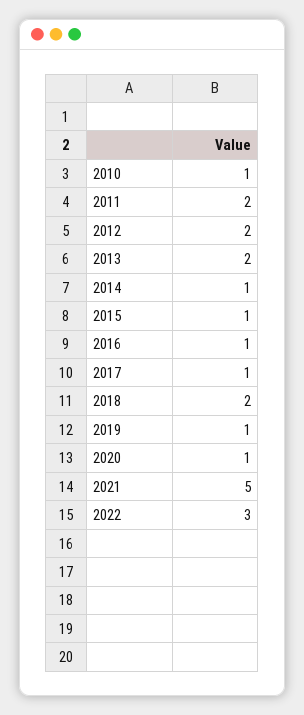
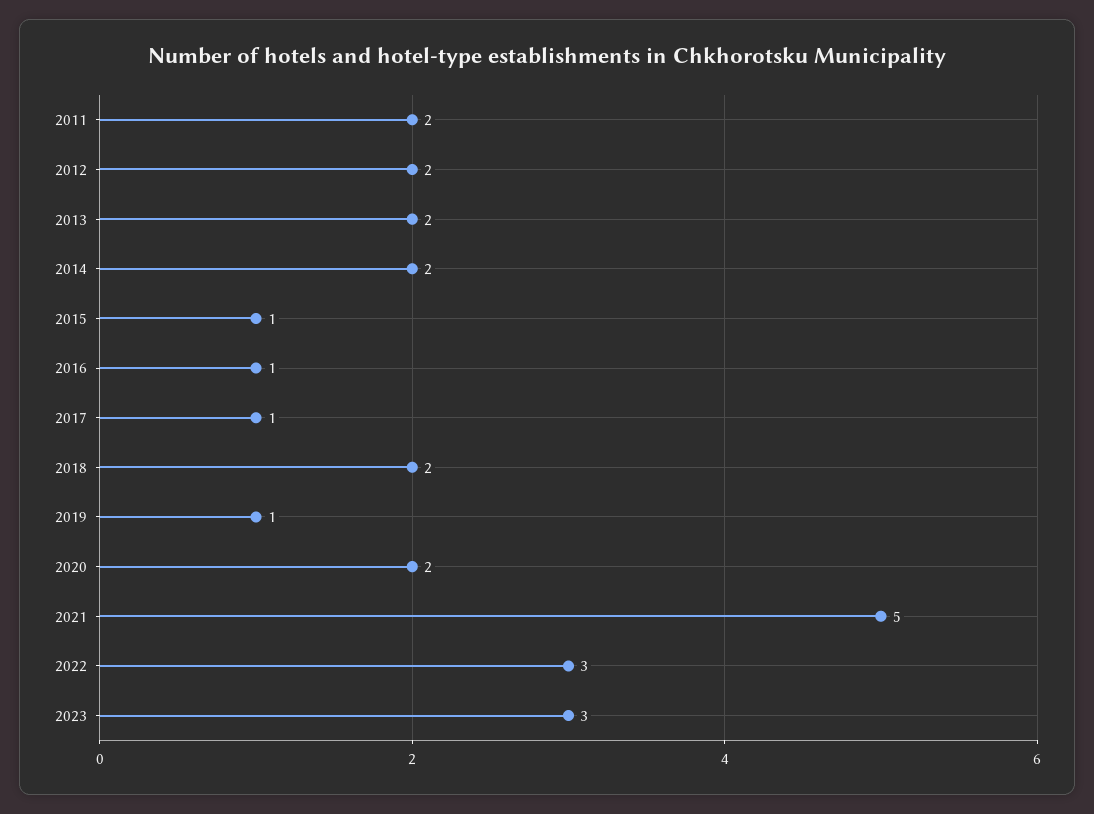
2010: 1 -> none
2014: 1 -> 2
2020: 1 -> 2
2023: none -> 3

